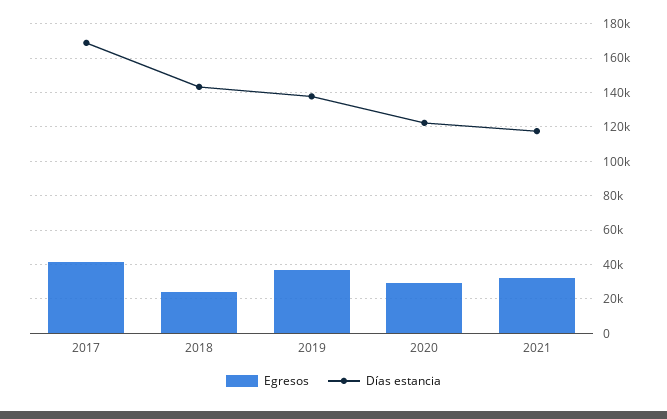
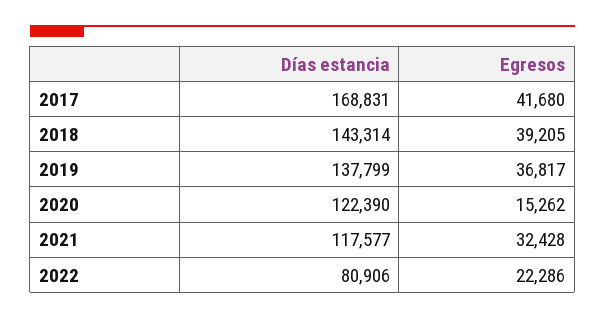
Egresos, 2018: 25000 -> 39205
Egresos, 2020: 30000 -> 15262
Días estancia, 2022: none -> 80906
Egresos, 2022: none -> 22286

